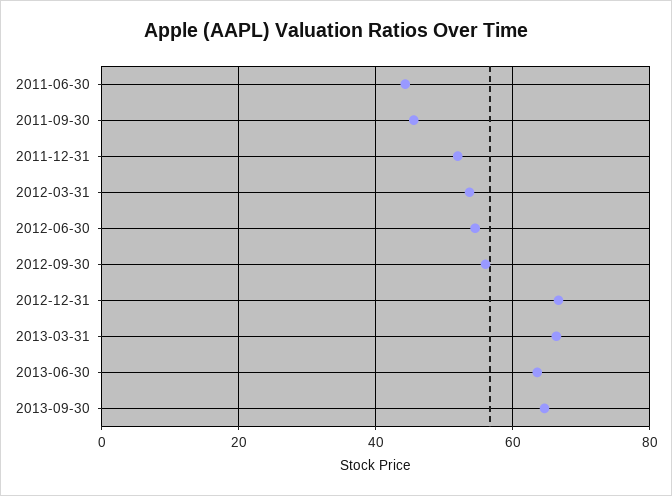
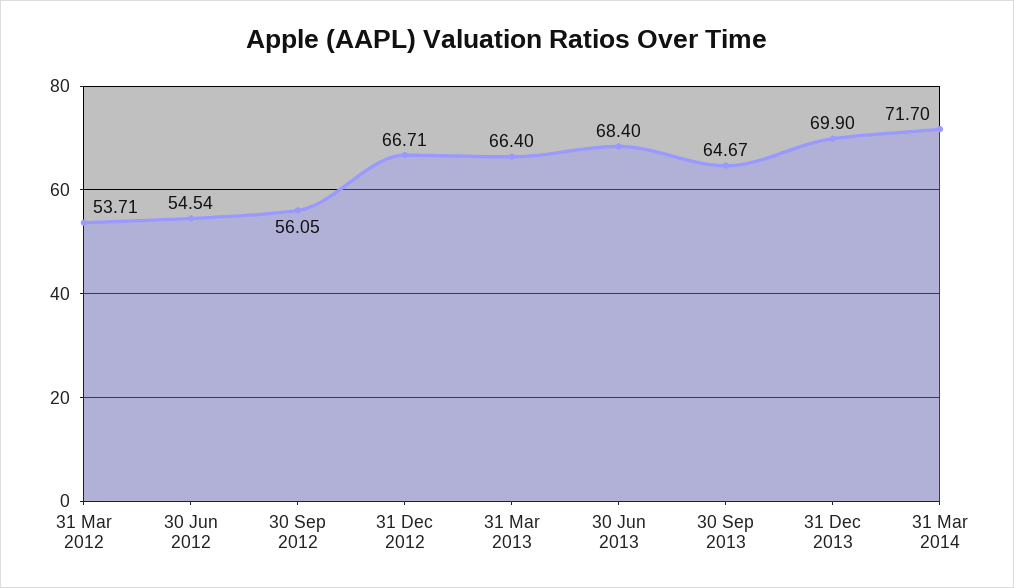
2011-06-30: 44 -> none
2011-09-30: 46 -> none
2011-12-31: 52 -> none
2013-06-30: 64 -> 68.4
31 Dec 2013: none -> 69.9
31 Mar 2014: none -> 71.7

